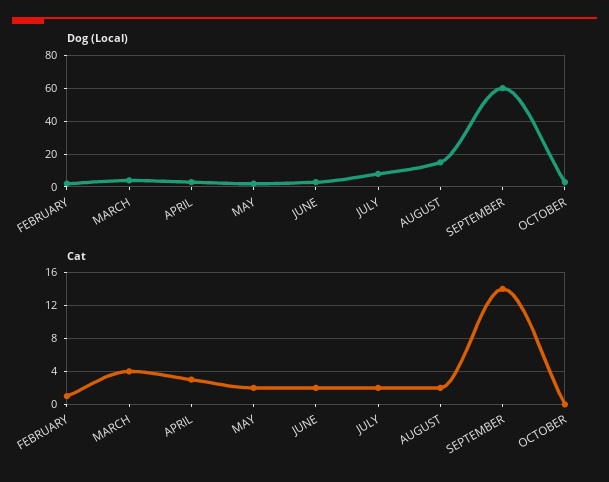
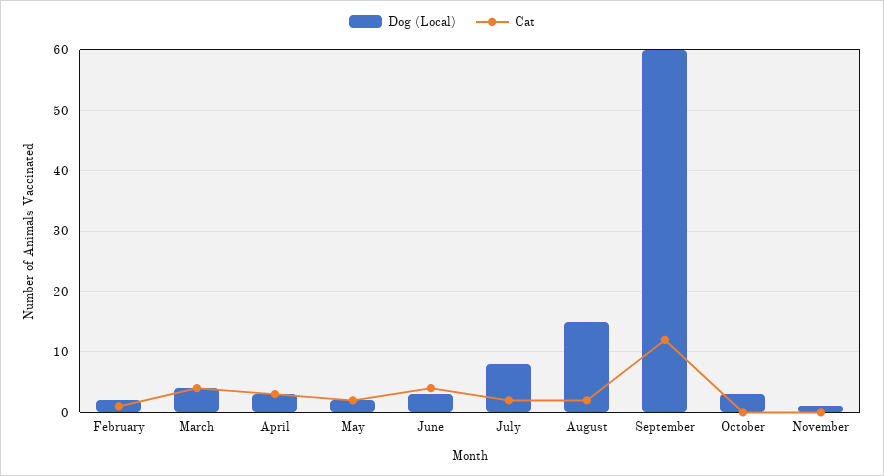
Cat, JUNE: 2 -> 4
Cat, SEPTEMBER: 14 -> 12
Dog (Local), November: none -> 1
Cat, November: none -> 0

